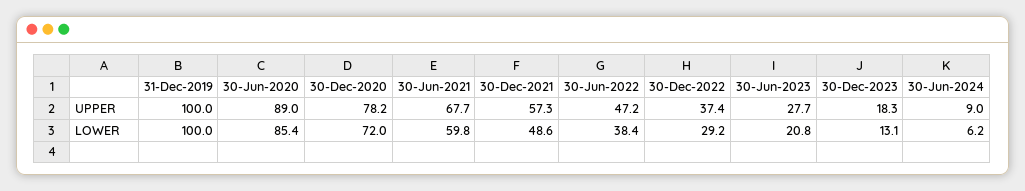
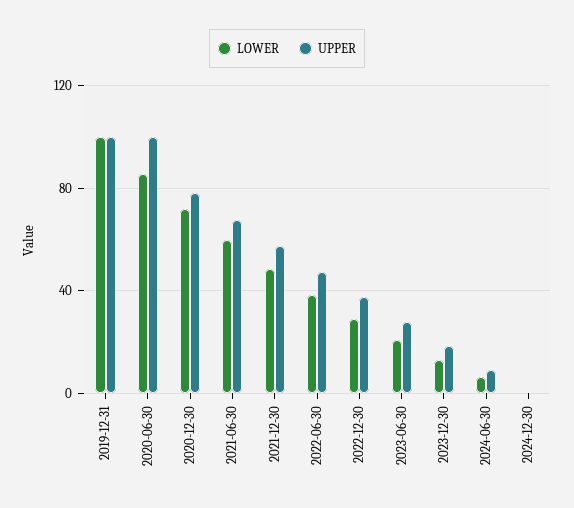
UPPER, 30-Jun-2020: 89 -> 100
LOWER, 2024-12-30: none -> 0
UPPER, 2024-12-30: none -> 0

